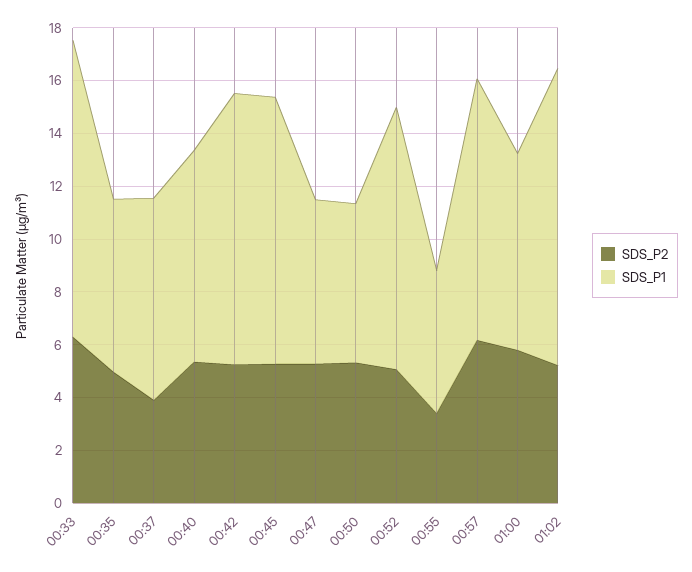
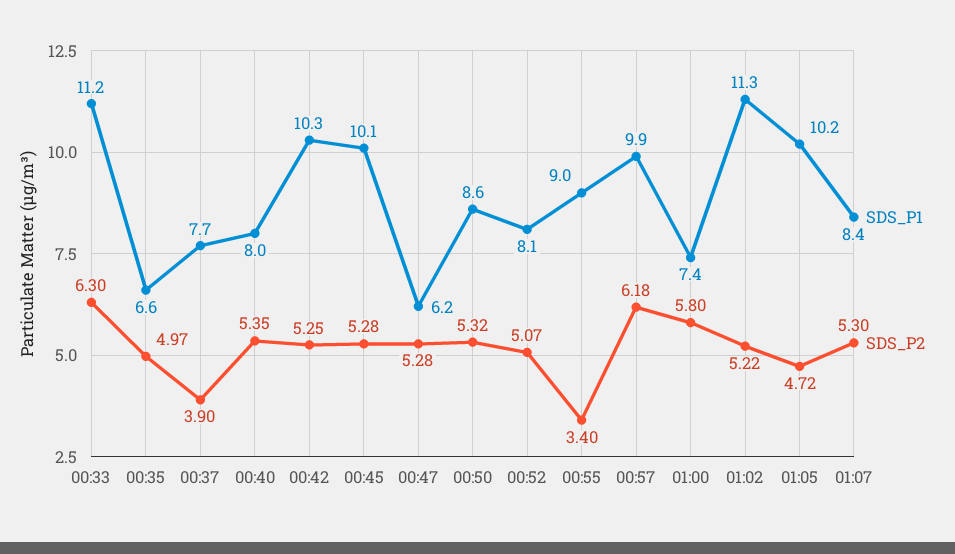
SDS_P1, 00:50: 6 -> 8.6
SDS_P1, 00:52: 10 -> 8.1
SDS_P1, 00:55: 5.5 -> 9
SDS_P1, 01:05: none -> 10.2
SDS_P2, 01:05: none -> 4.72
SDS_P1, 01:07: none -> 8.4
SDS_P2, 01:07: none -> 5.3

